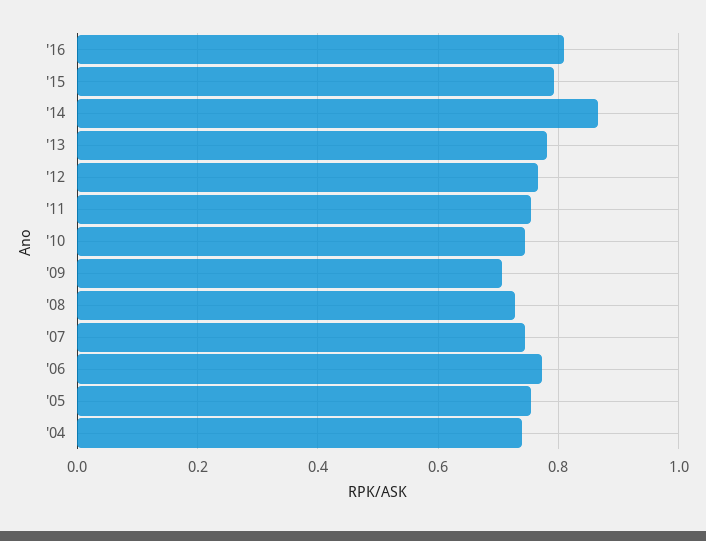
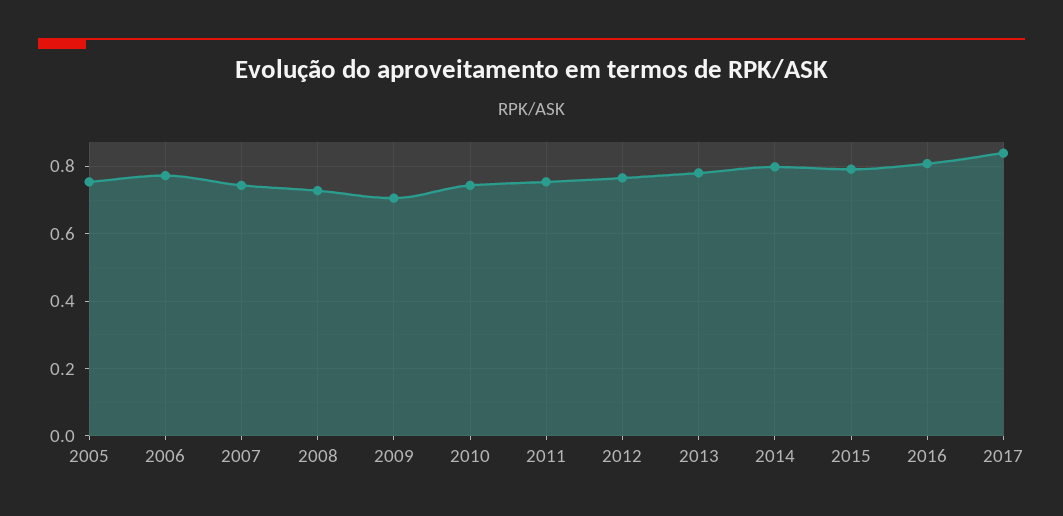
'14: 0.86 -> 0.8
'04: 0.74 -> none
2017: none -> 0.84

